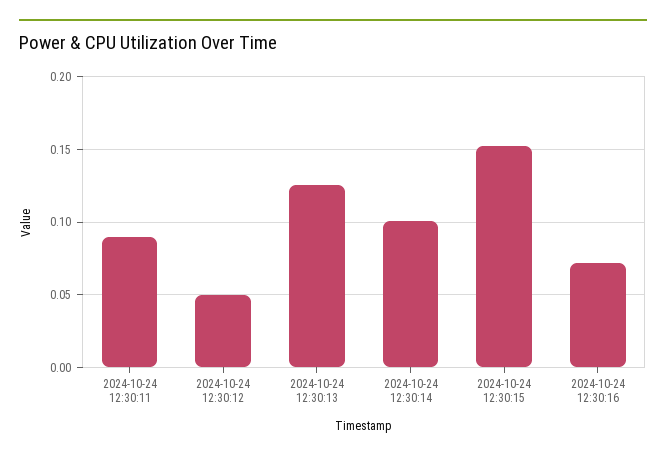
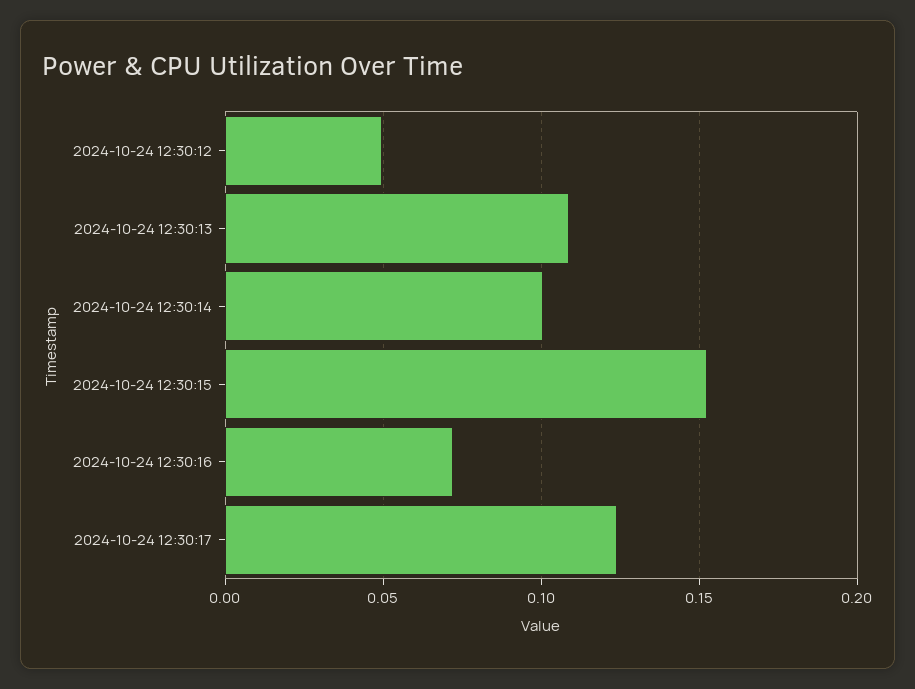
2024-10-24 12:30:11: 0.09 -> none
2024-10-24 12:30:13: 0.125 -> 0.11
2024-10-24 12:30:17: none -> 0.125

